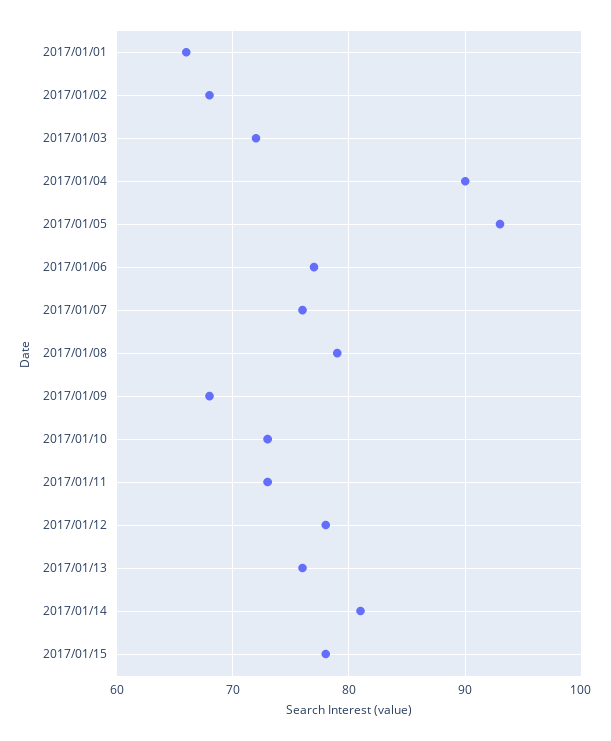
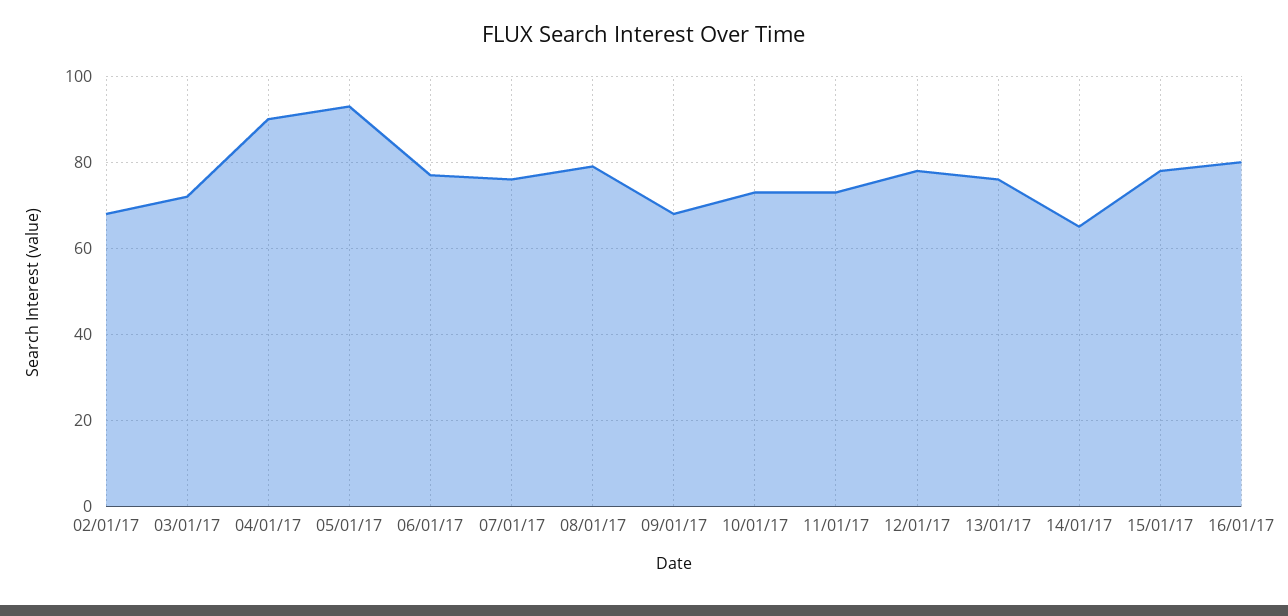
2017/01/01: 66 -> none
2017/01/14: 81 -> 65
16/01/17: none -> 80

